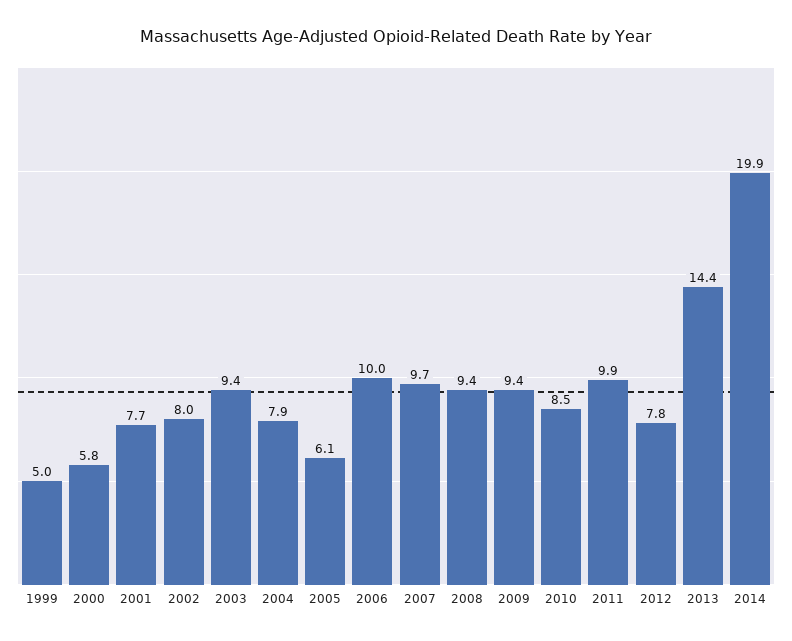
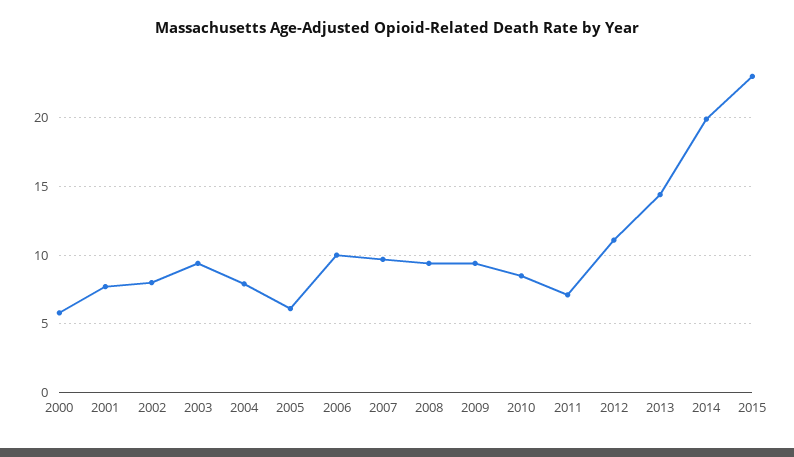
1999: 5 -> none
2011: 9.9 -> 7
2012: 7.8 -> 11
2015: none -> 23

